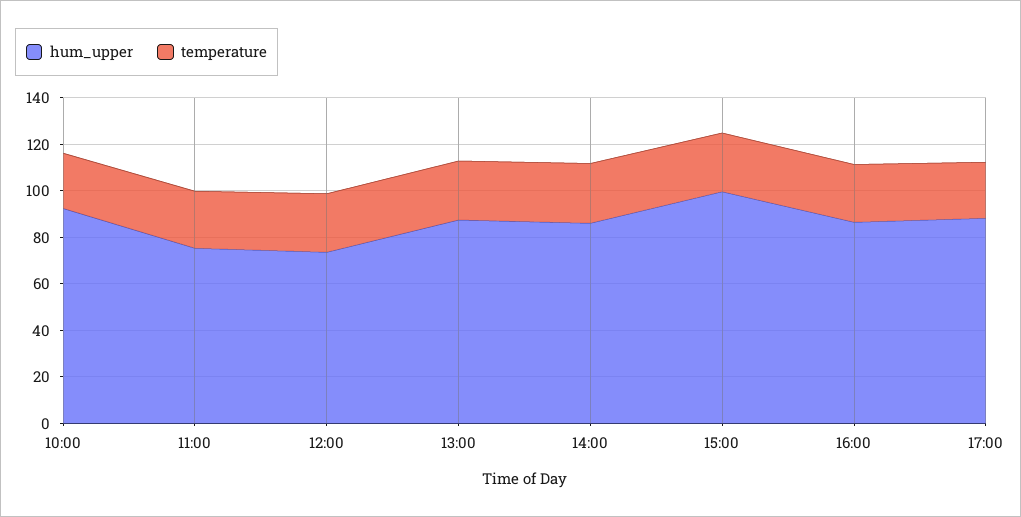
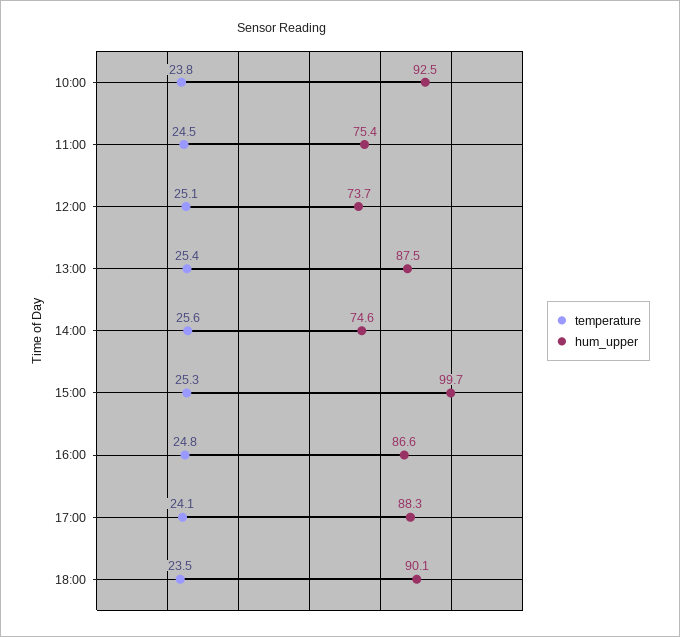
hum_upper, 14:00: 85 -> 74.6
temperature, 18:00: none -> 23.5
hum_upper, 18:00: none -> 90.1

